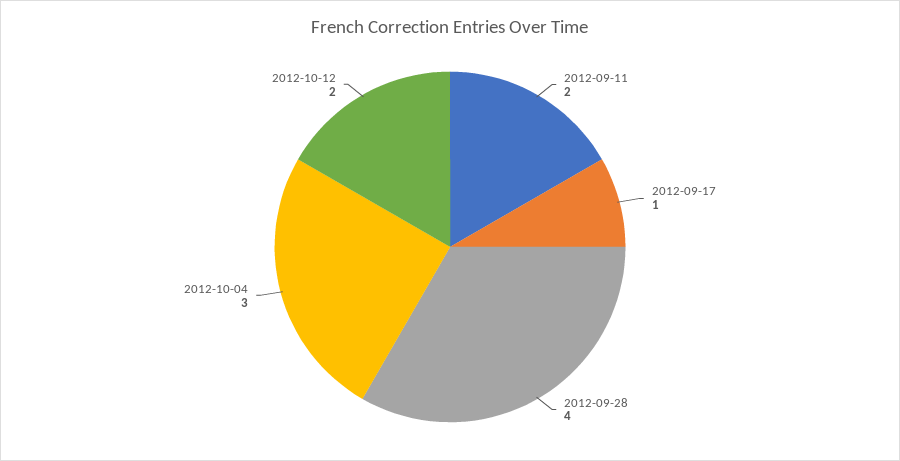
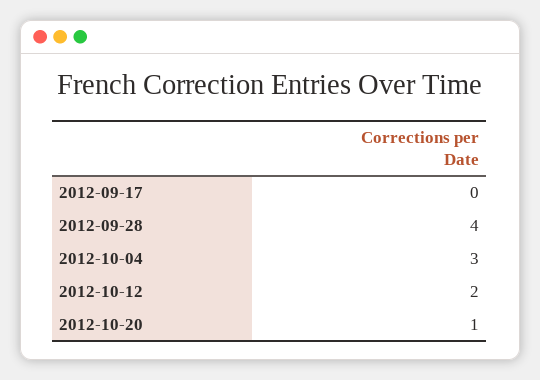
2012-09-11: 2 -> none
2012-09-17: 1 -> 0
2012-10-20: none -> 1

